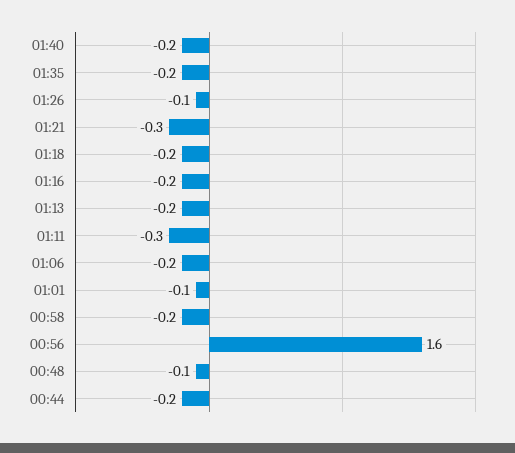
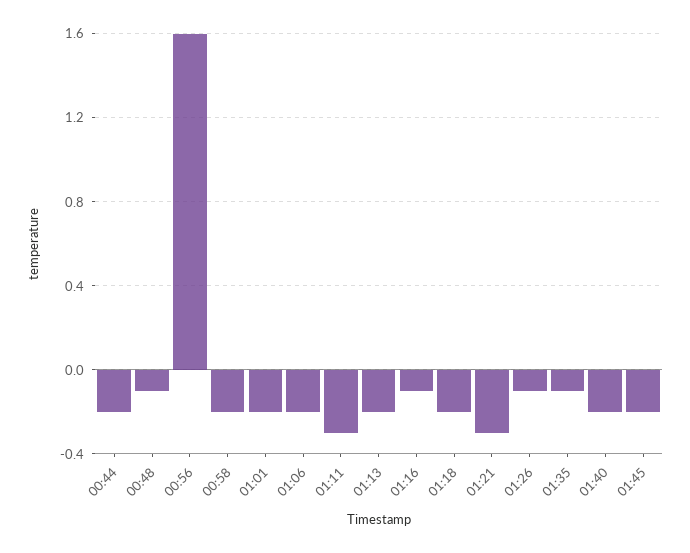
01:35: -0.2 -> -0.1
01:16: -0.2 -> -0.1
01:01: -0.1 -> -0.2
01:45: none -> -0.2

